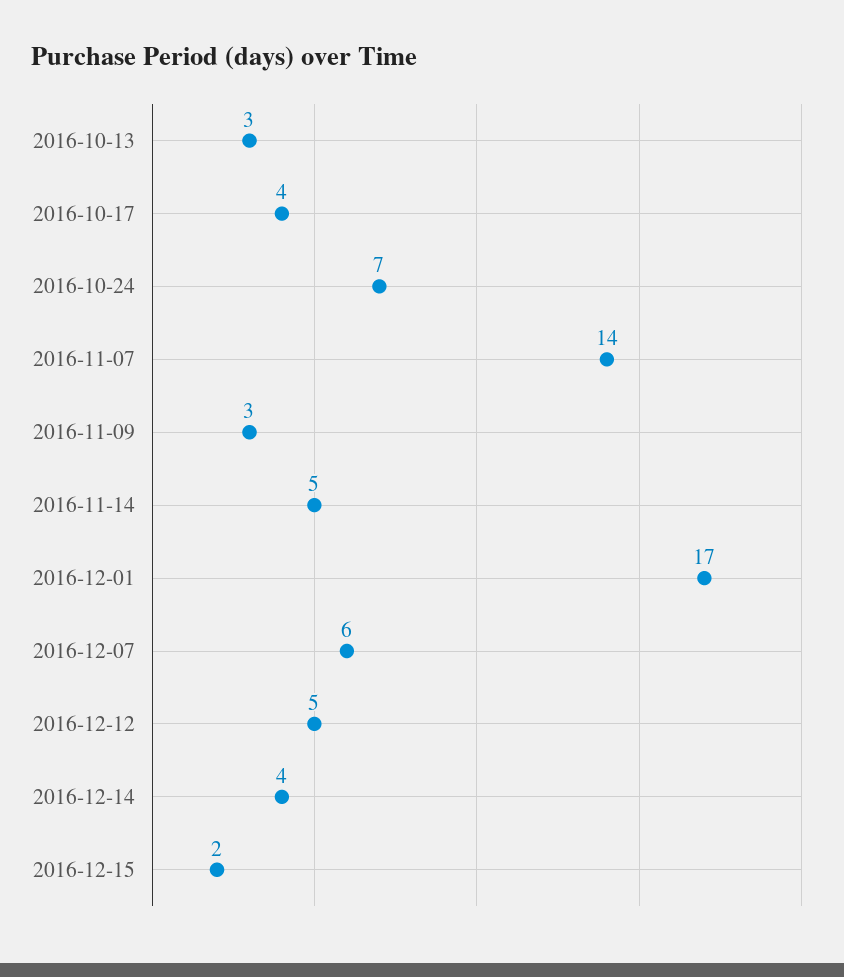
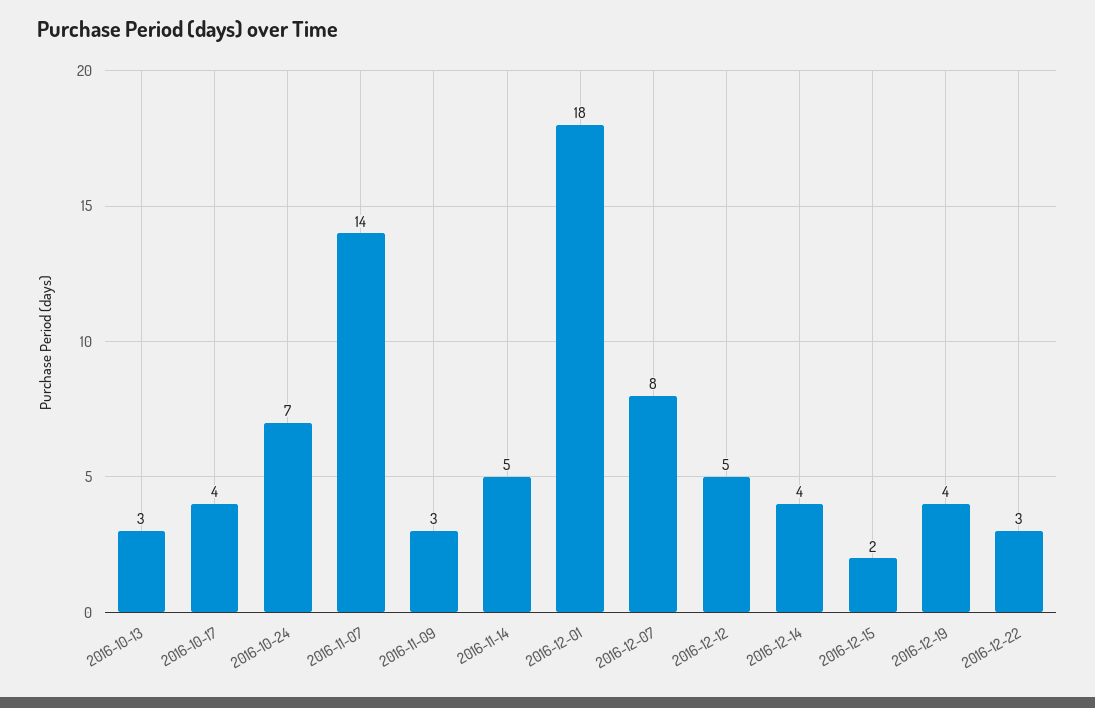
2016-12-01: 17 -> 18
2016-12-07: 6 -> 8
2016-12-19: none -> 4
2016-12-22: none -> 3

